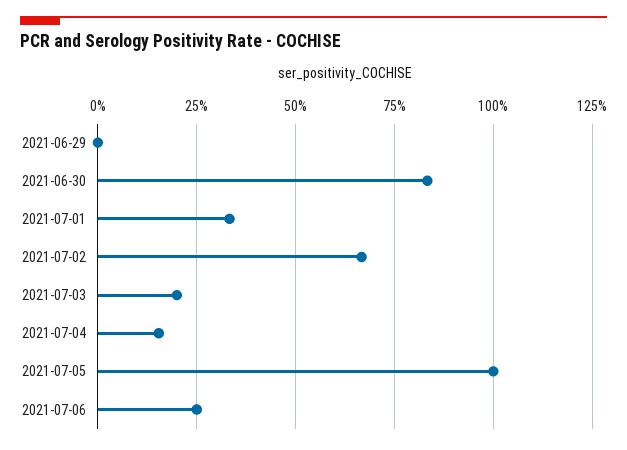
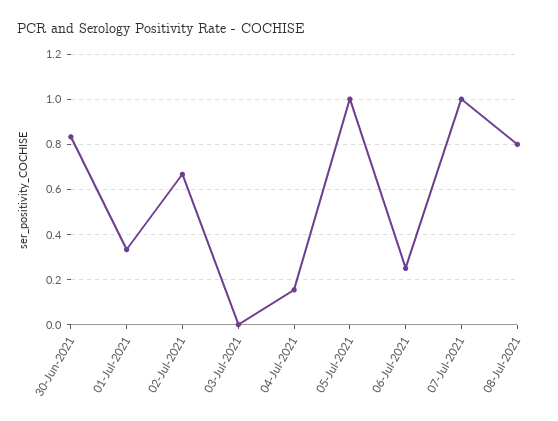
2021-06-29: 0 -> none
2021-07-03: 0.2 -> 0
07-Jul-2021: none -> 1
08-Jul-2021: none -> 0.8

